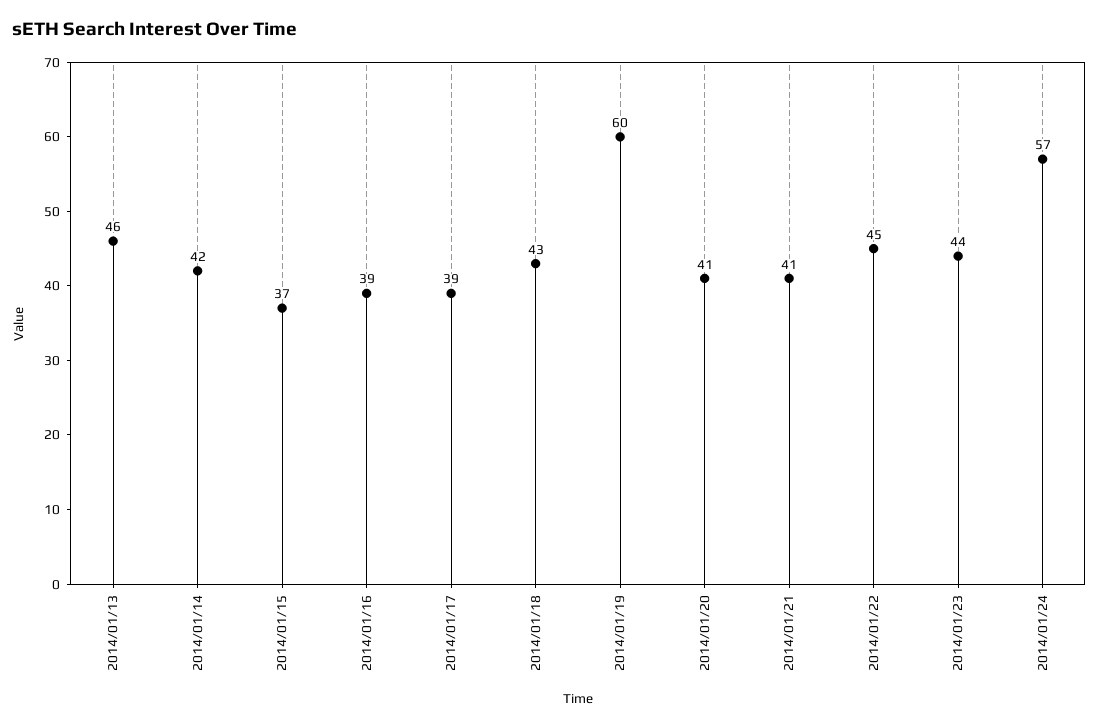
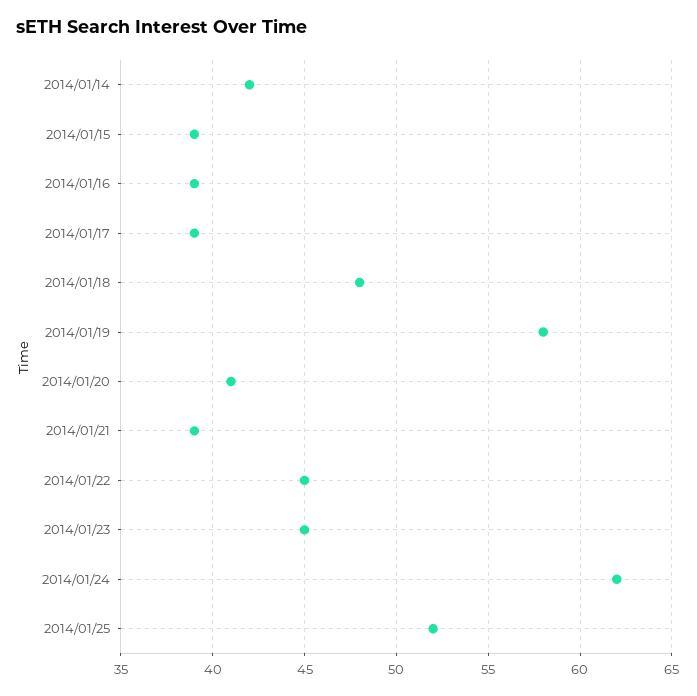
2014/01/13: 46 -> none
2014/01/15: 37 -> 39
2014/01/18: 43 -> 48
2014/01/19: 60 -> 58
2014/01/21: 41 -> 39
2014/01/23: 44 -> 45
2014/01/24: 57 -> 62
2014/01/25: none -> 52

